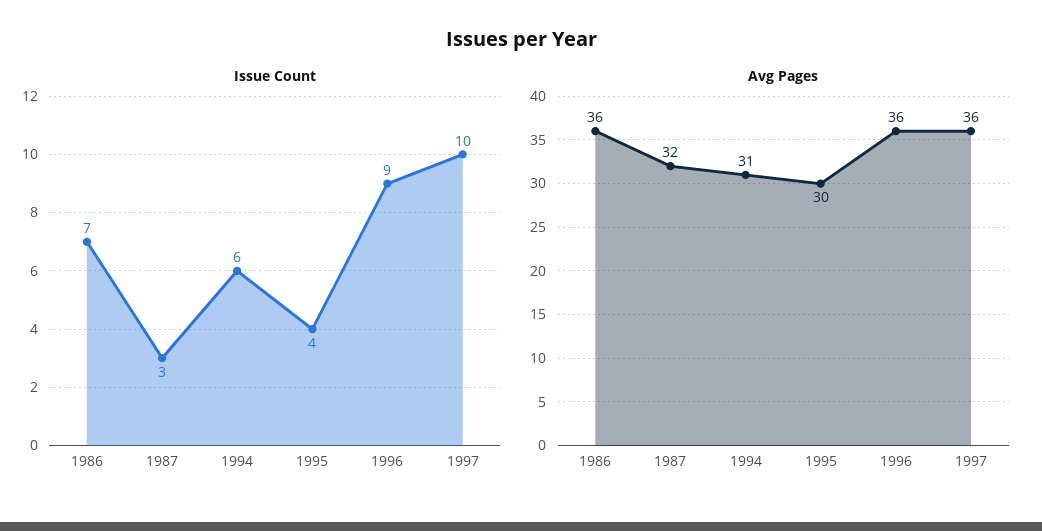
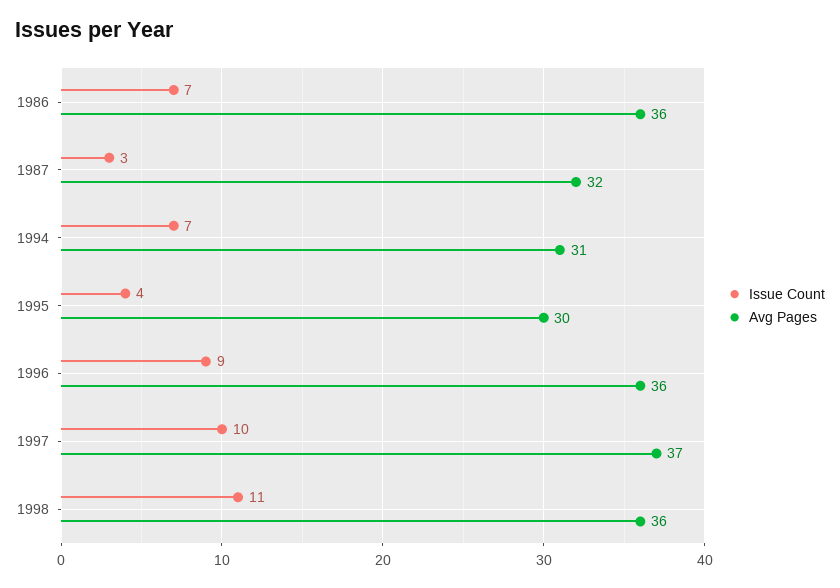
Issue Count, 1994: 6 -> 7
Avg Pages, 1997: 36 -> 37
Issue Count, 1998: none -> 11
Avg Pages, 1998: none -> 36

